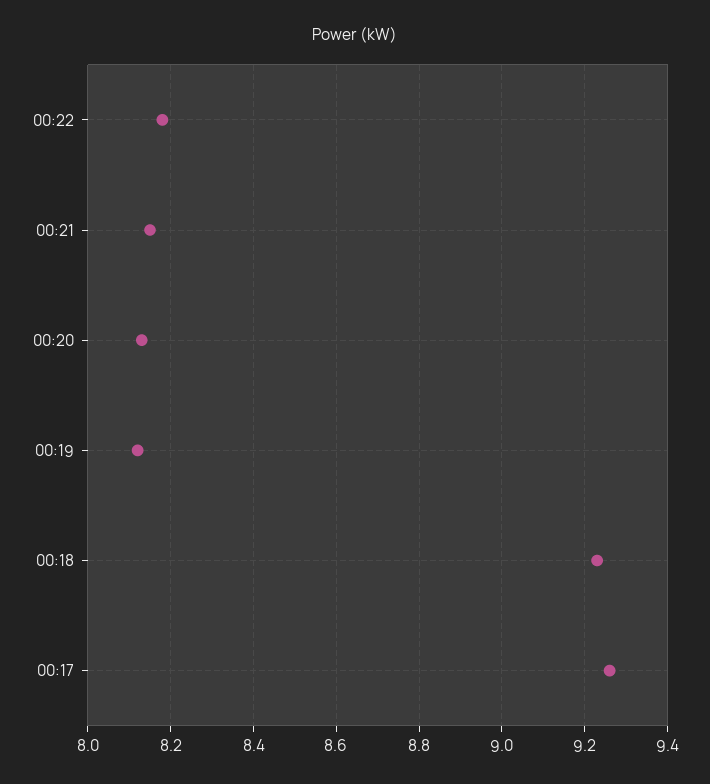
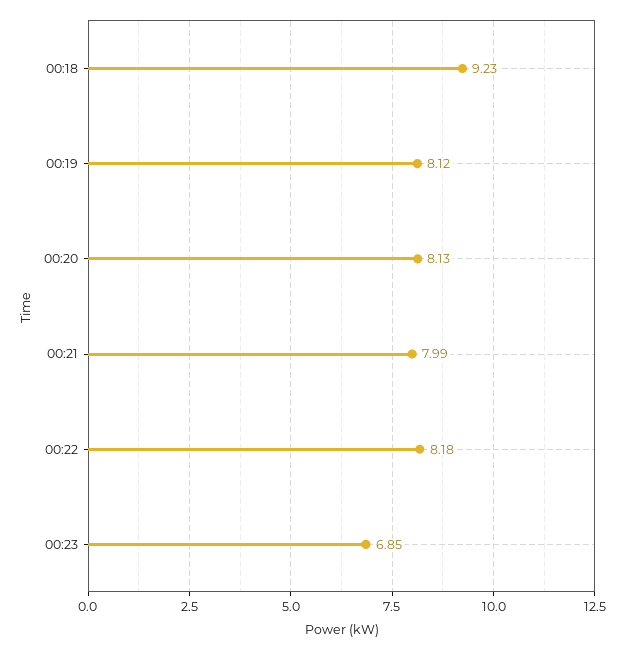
00:21: 8.15 -> 7.99
00:17: 9.25 -> none
00:23: none -> 6.85

